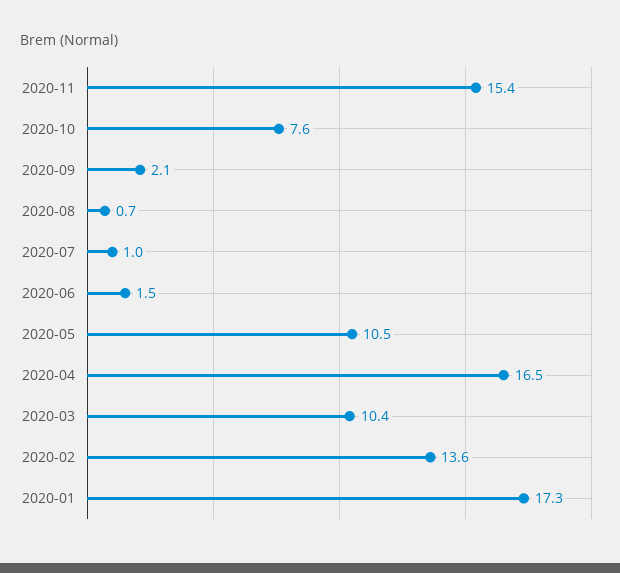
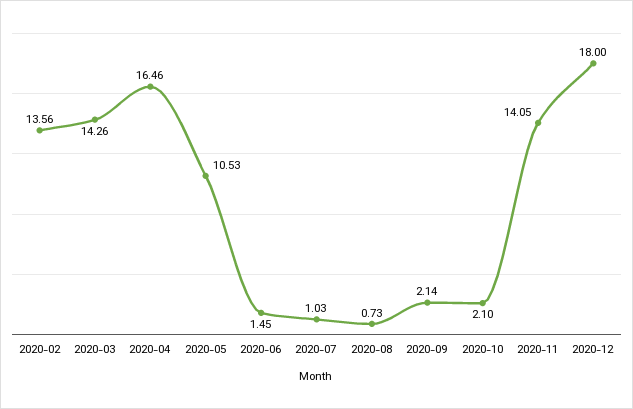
2020-11: 15.4 -> 14.05
2020-10: 7.6 -> 2.1
2020-03: 10.4 -> 14.26
2020-01: 17.3 -> none
2020-12: none -> 18

